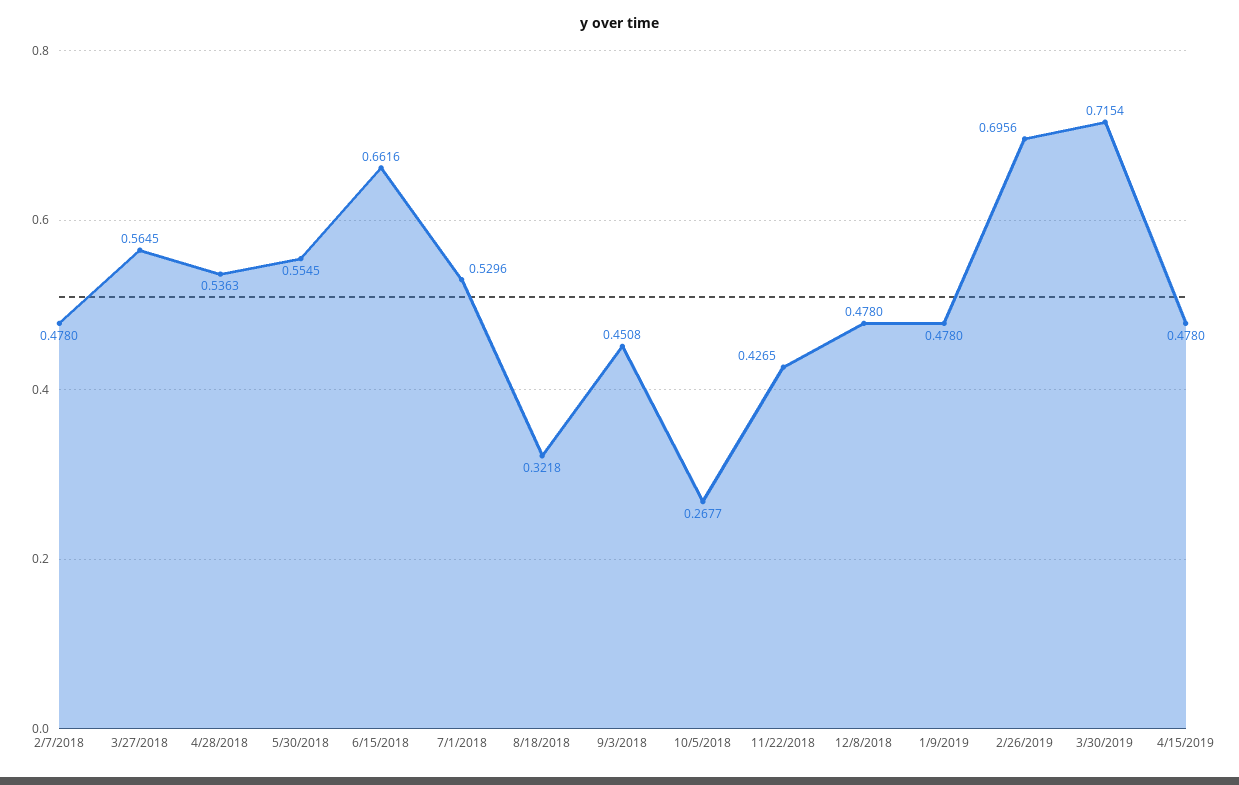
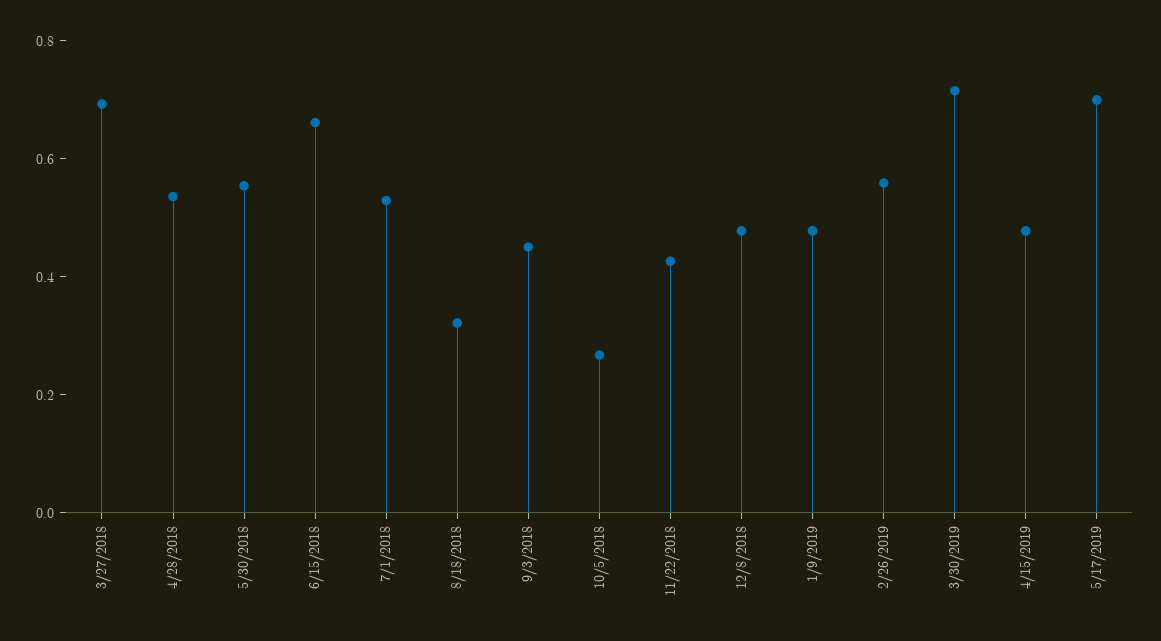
2/7/2018: 0.478 -> none
3/27/2018: 0.5645 -> 0.7
2/26/2019: 0.6956 -> 0.55
5/17/2019: none -> 0.7

